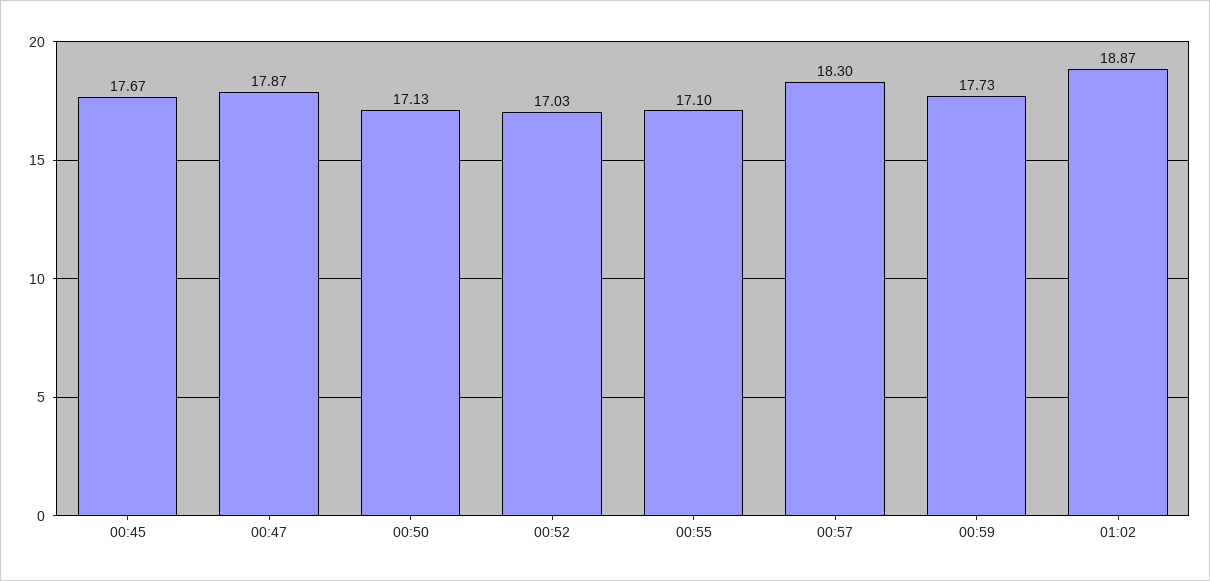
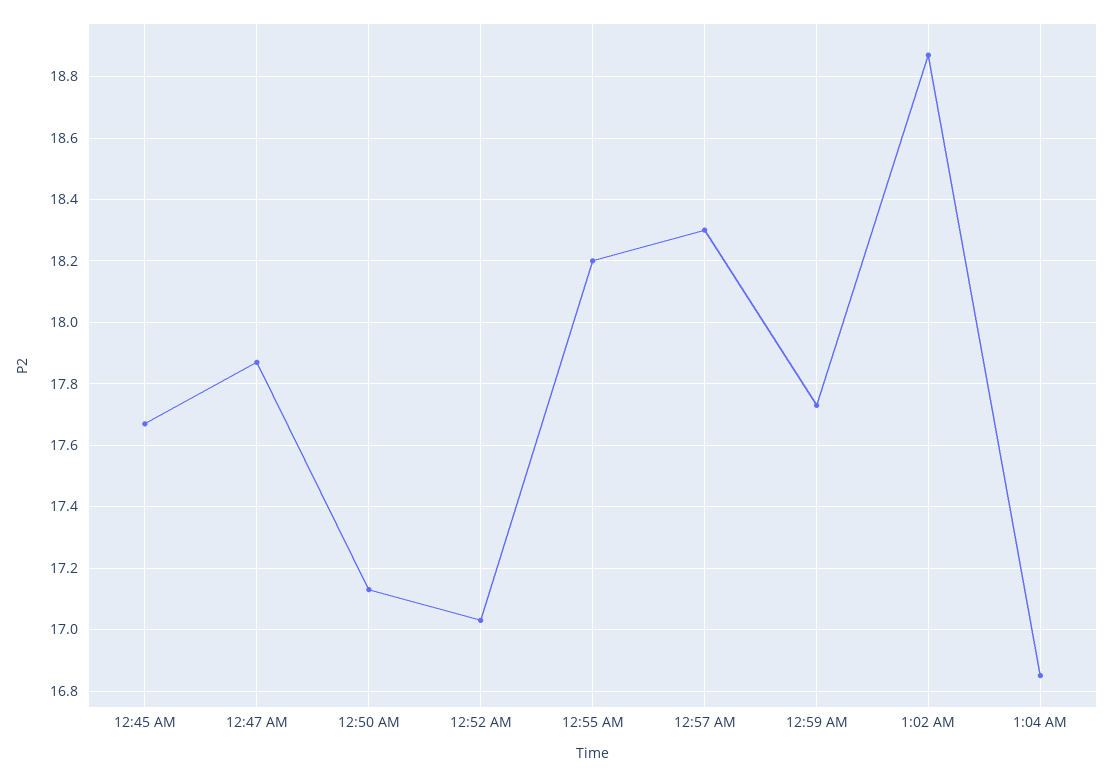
00:55: 17.1 -> 18.2
1:04 AM: none -> 16.85

